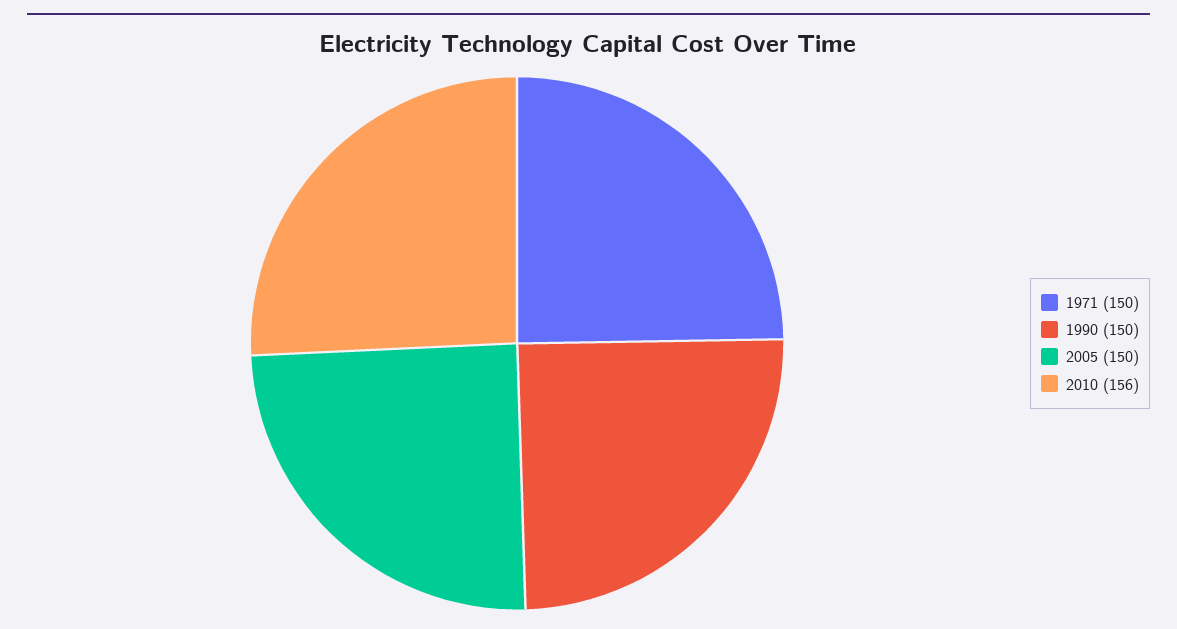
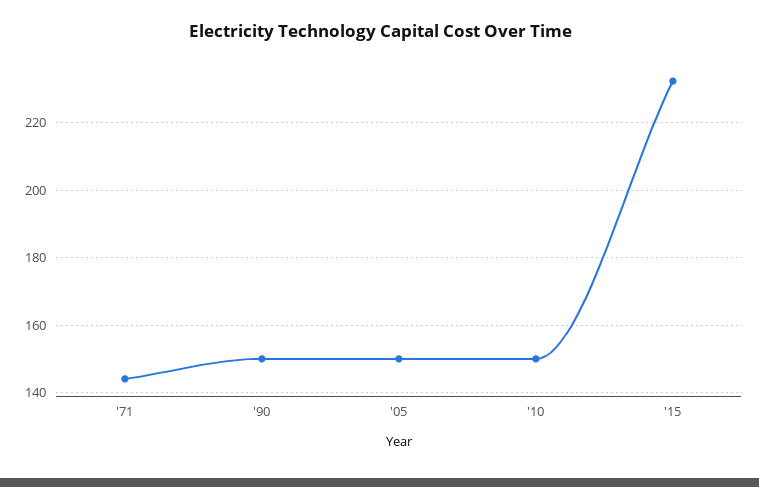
1971: 150 -> 144
2010: 156 -> 150
'15: none -> 232

